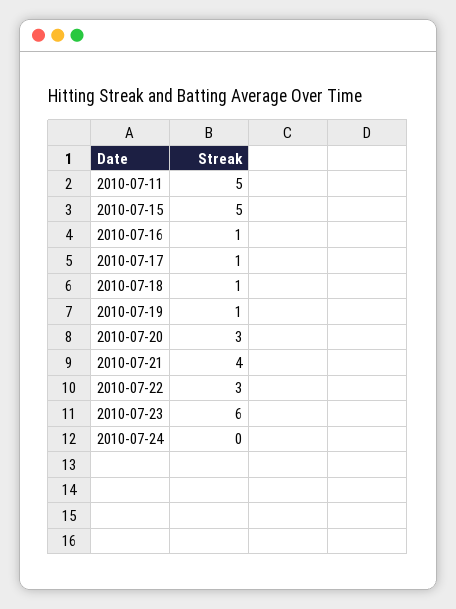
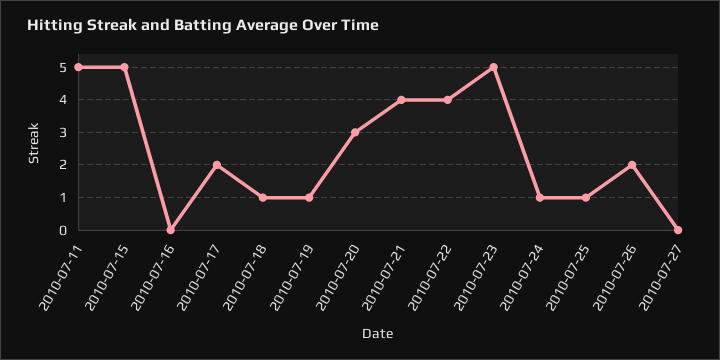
2010-07-16: 1 -> 0
2010-07-17: 1 -> 2
2010-07-22: 3 -> 4
2010-07-23: 6 -> 5
2010-07-24: 0 -> 1
2010-07-25: none -> 1
2010-07-26: none -> 2
2010-07-27: none -> 0

